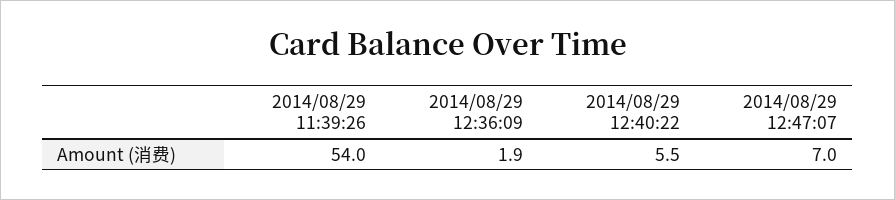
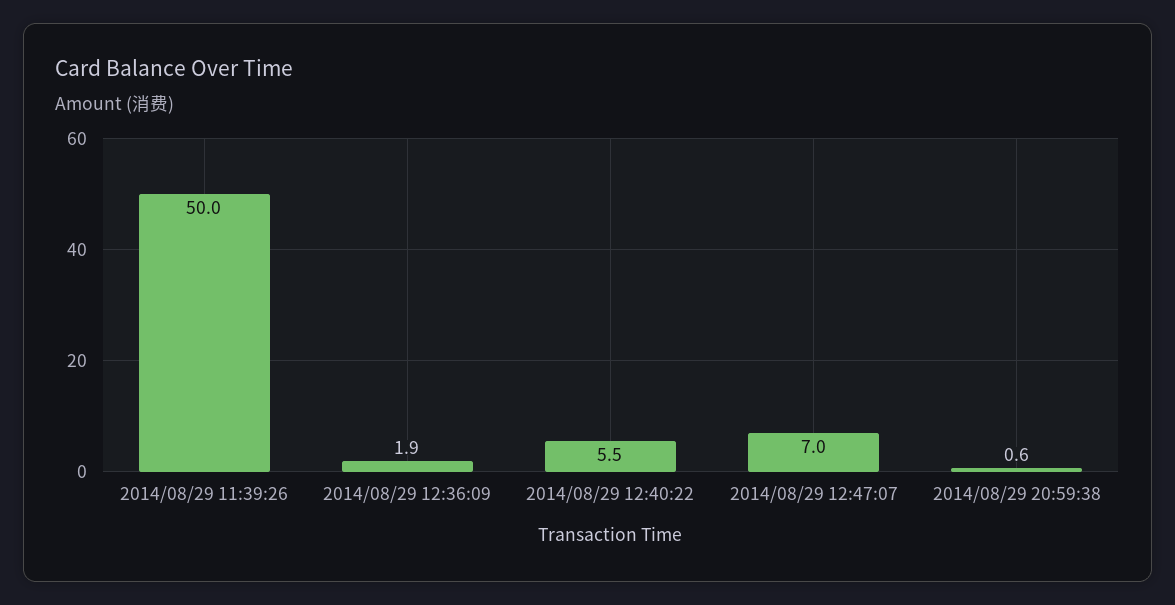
2014/08/29 11:39:26: 54 -> 50
2014/08/29 20:59:38: none -> 0.6

